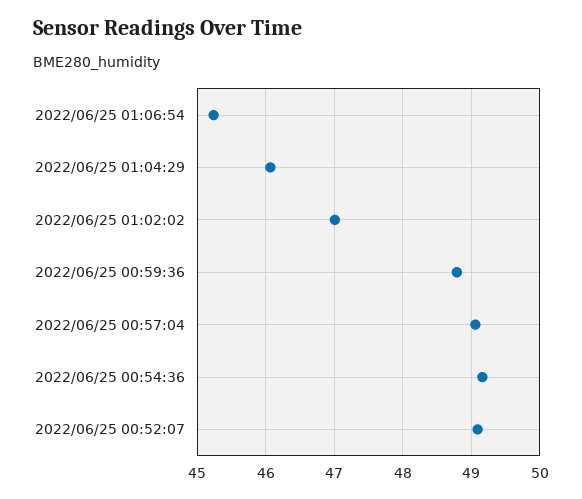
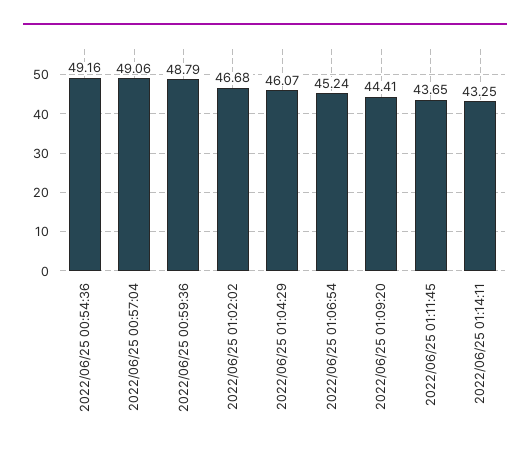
2022/06/25 01:02:02: 47 -> 46.68
2022/06/25 00:52:07: 49.1 -> none
2022/06/25 01:09:20: none -> 44.41
2022/06/25 01:11:45: none -> 43.65
2022/06/25 01:14:11: none -> 43.25

